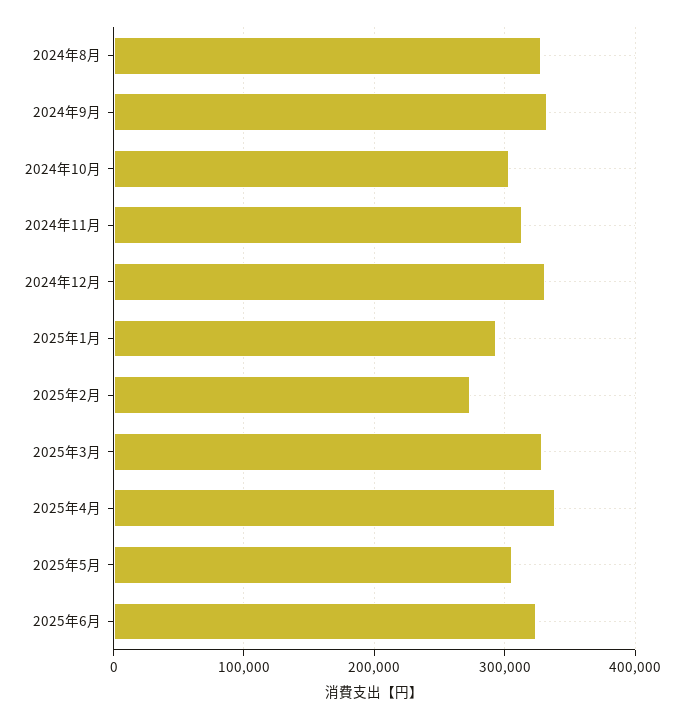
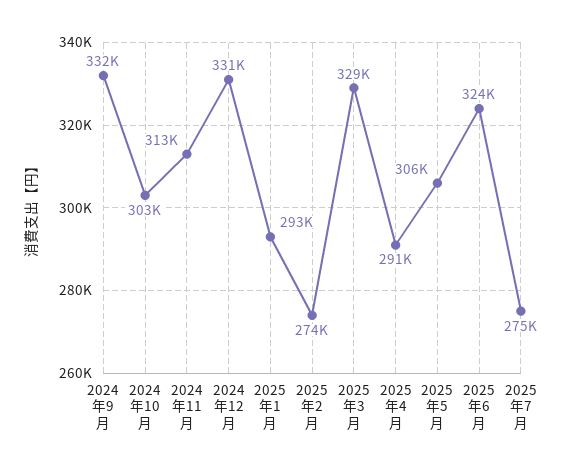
2024年8月: 330000 -> none
2025年4月: 340000 -> 291000
2025年7月: none -> 275000

